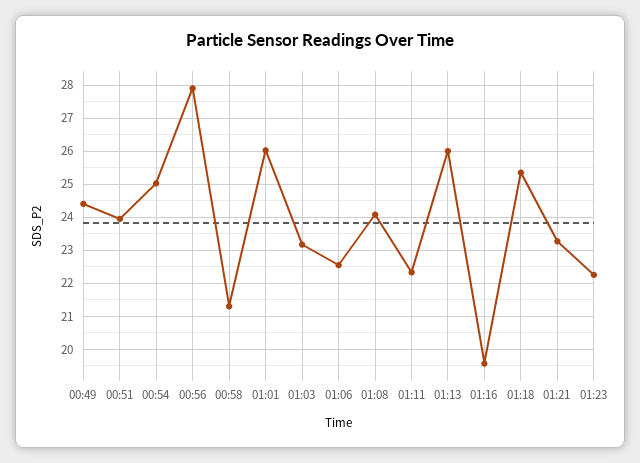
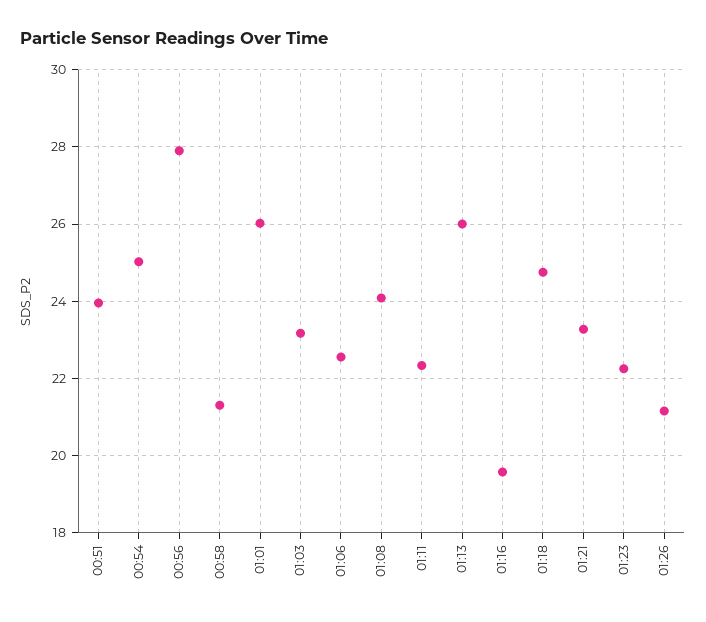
00:49: 24.4 -> none
01:18: 25.4 -> 24.8
01:26: none -> 21.2

